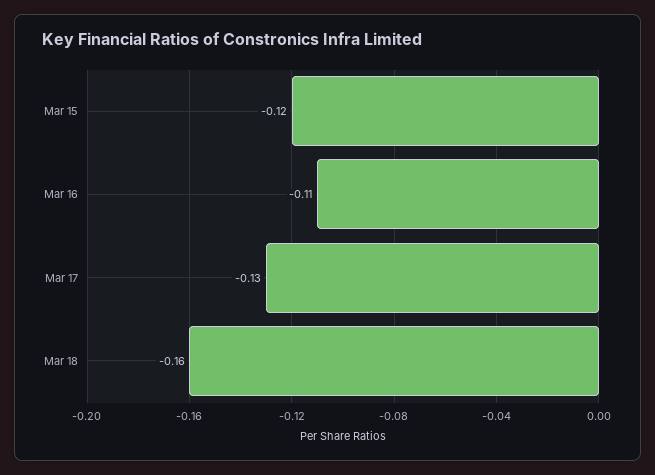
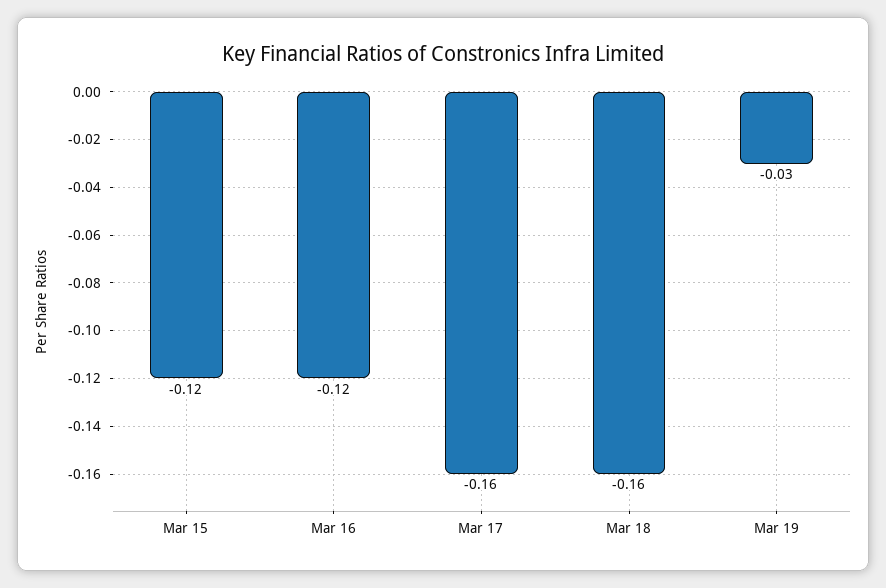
Mar 16: -0.11 -> -0.12
Mar 17: -0.13 -> -0.16
Mar 19: none -> -0.03

